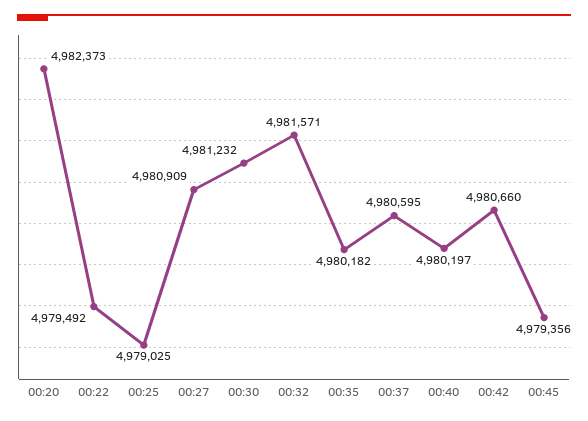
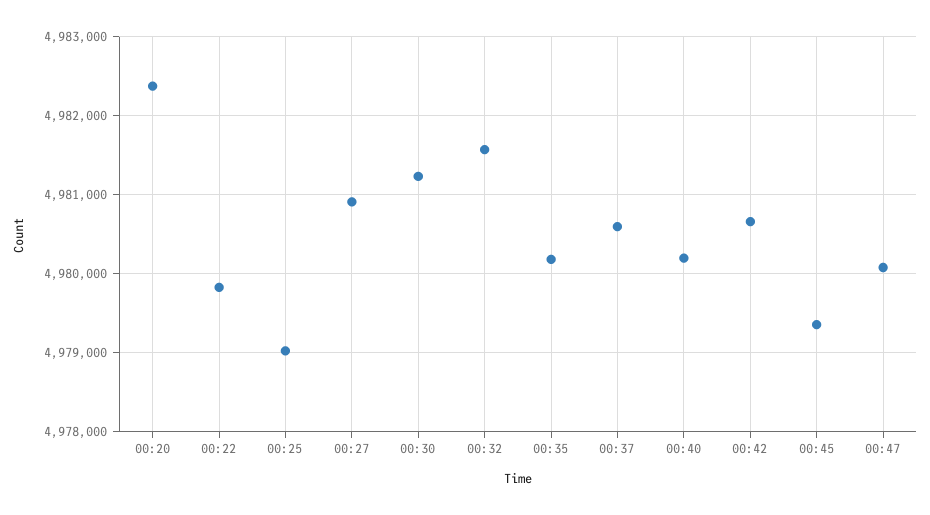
00:22: 4979492 -> 4979800
00:47: none -> 4980100

